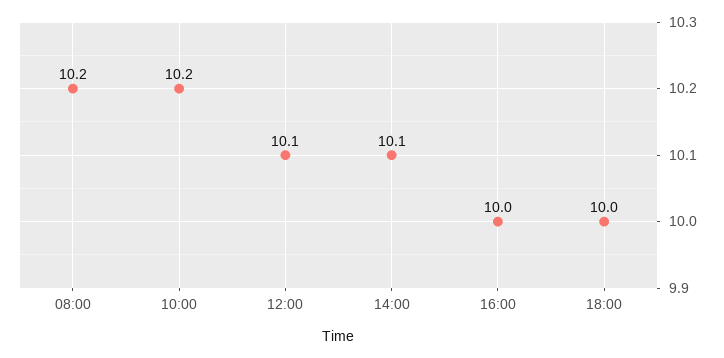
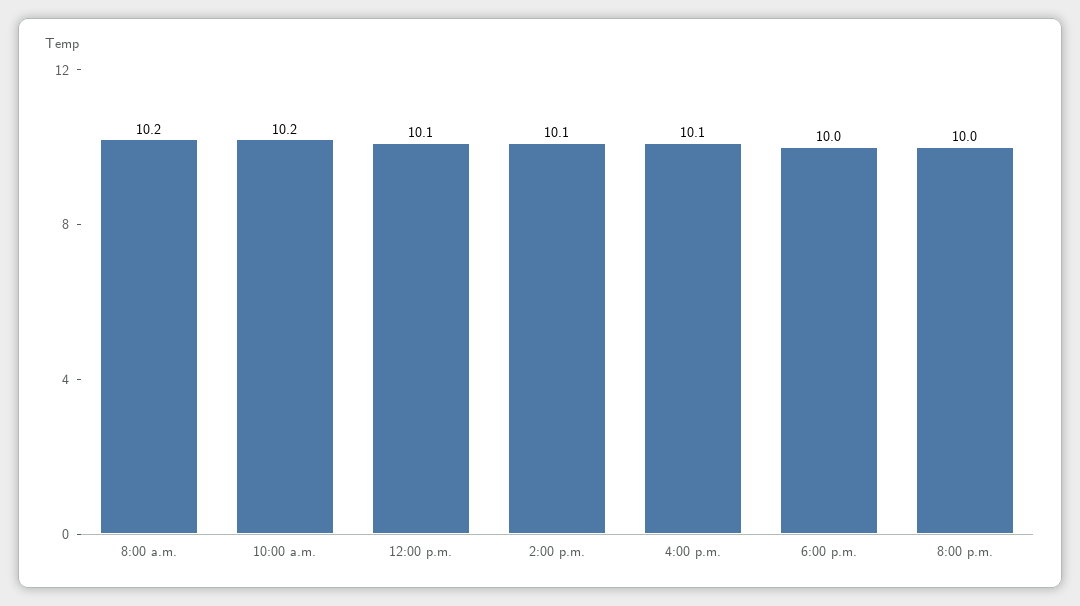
16:00: 10 -> 10.1
8:00 p.m.: none -> 10

